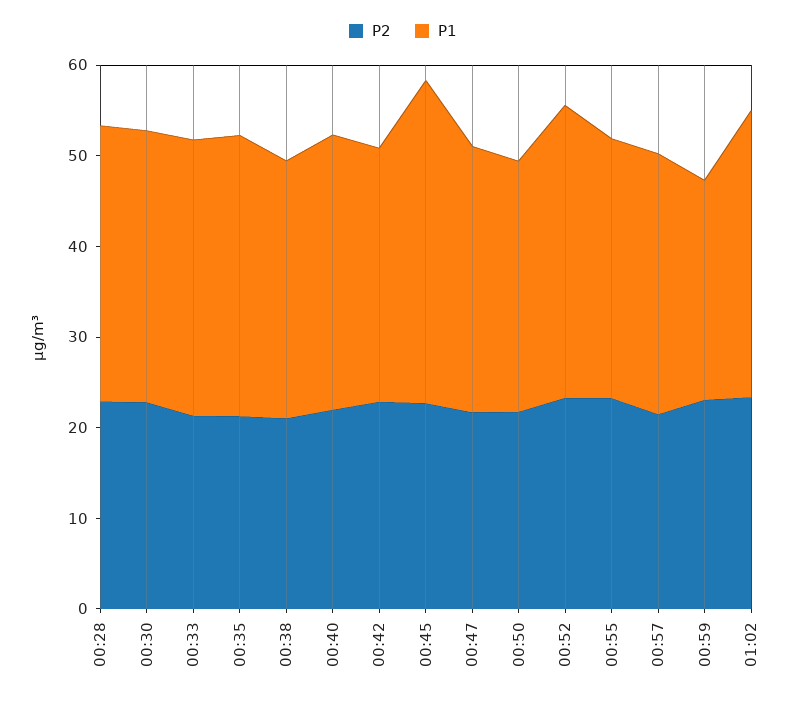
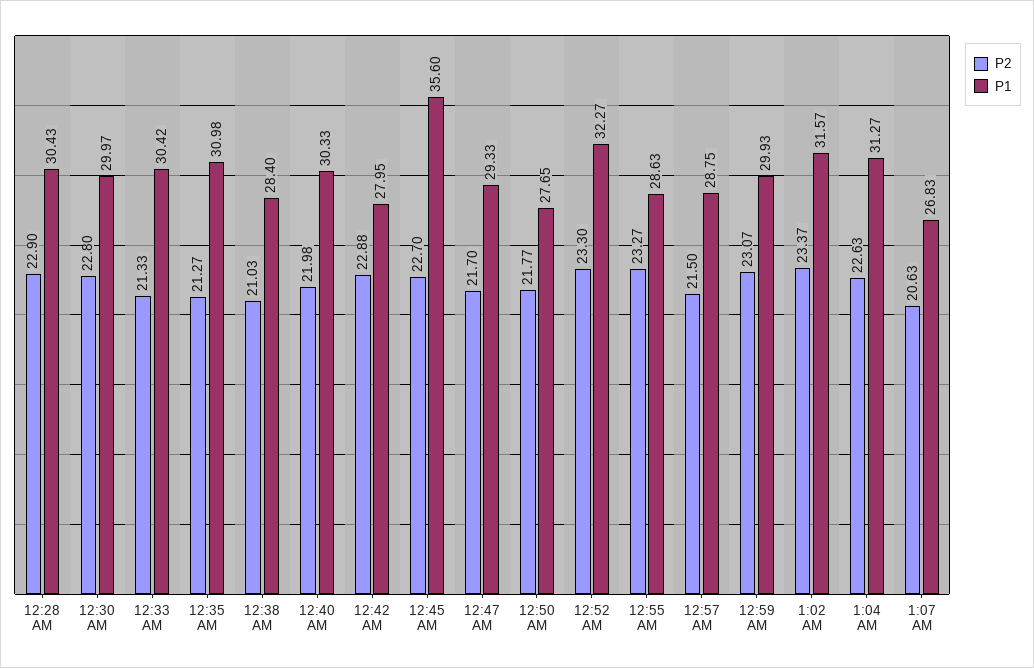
P1, 00:59: 24 -> 29.93
P2, 1:04 AM: none -> 22.63
P1, 1:04 AM: none -> 31.27
P2, 1:07 AM: none -> 20.63
P1, 1:07 AM: none -> 26.83

